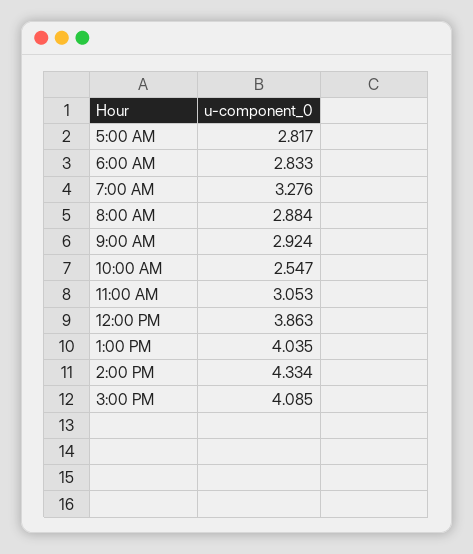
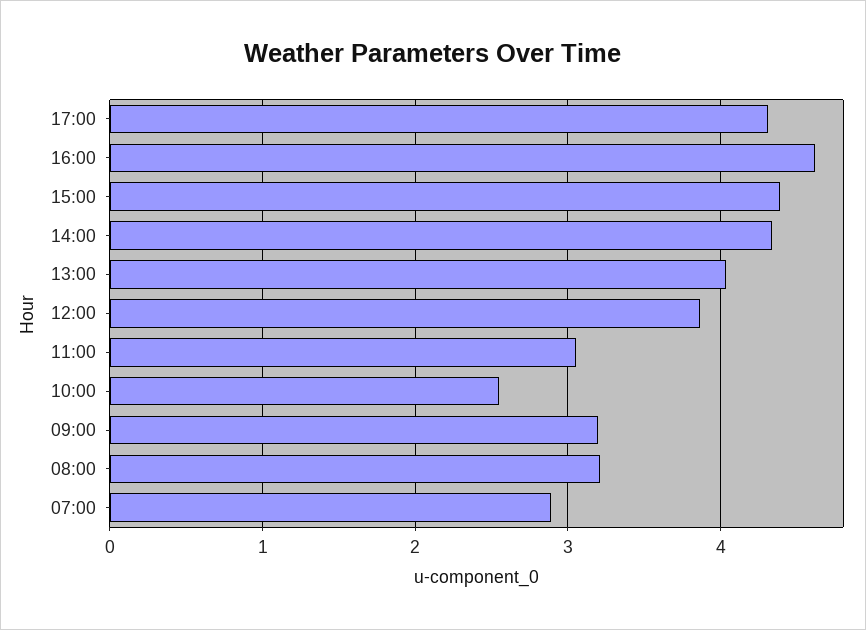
5:00 AM: 2.817 -> none
6:00 AM: 2.833 -> none
7:00 AM: 3.276 -> 2.9
8:00 AM: 2.884 -> 3.2
9:00 AM: 2.924 -> 3.2
3:00 PM: 4.085 -> 4.4
17:00: none -> 4.3
16:00: none -> 4.6

